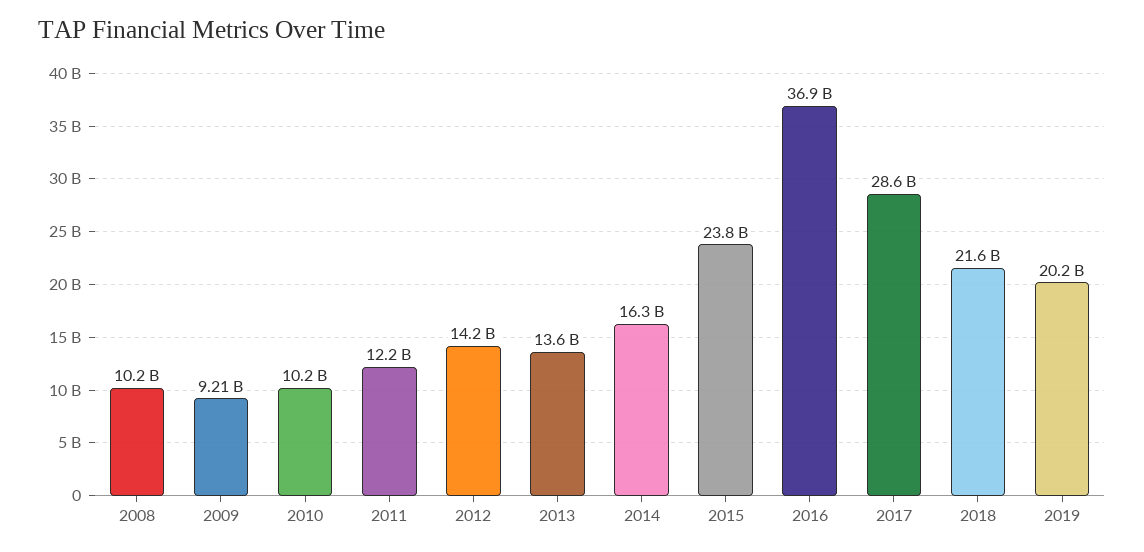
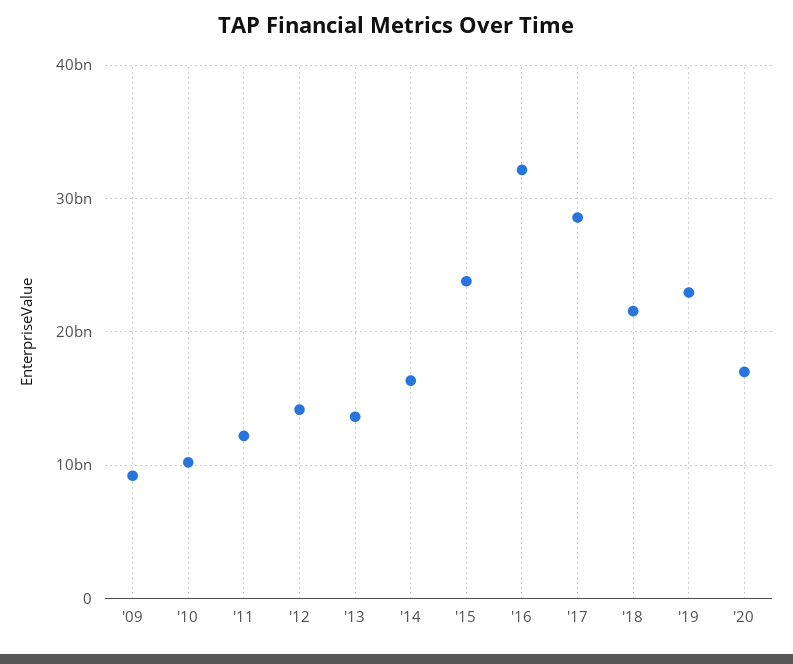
2008: 10200000000 -> none
2016: 36900000000 -> 32000000000
2019: 20200000000 -> 23000000000
'20: none -> 17000000000

